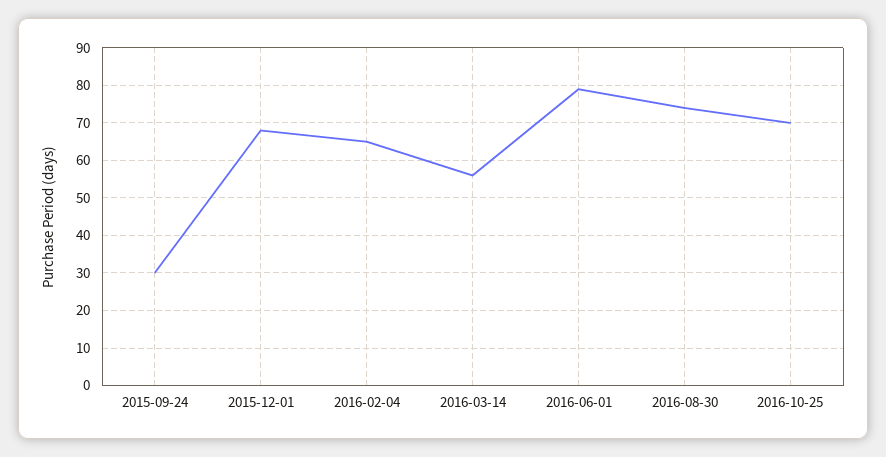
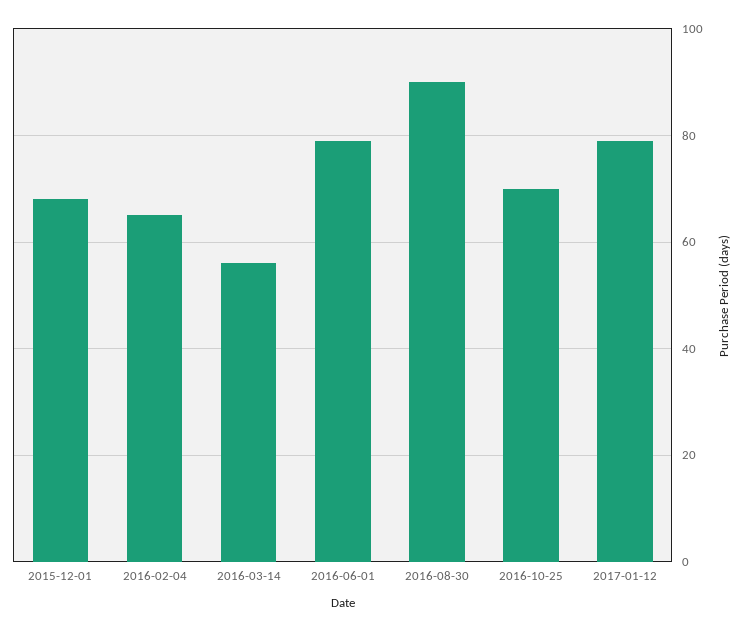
2015-09-24: 30 -> none
2016-08-30: 75 -> 90
2017-01-12: none -> 80

